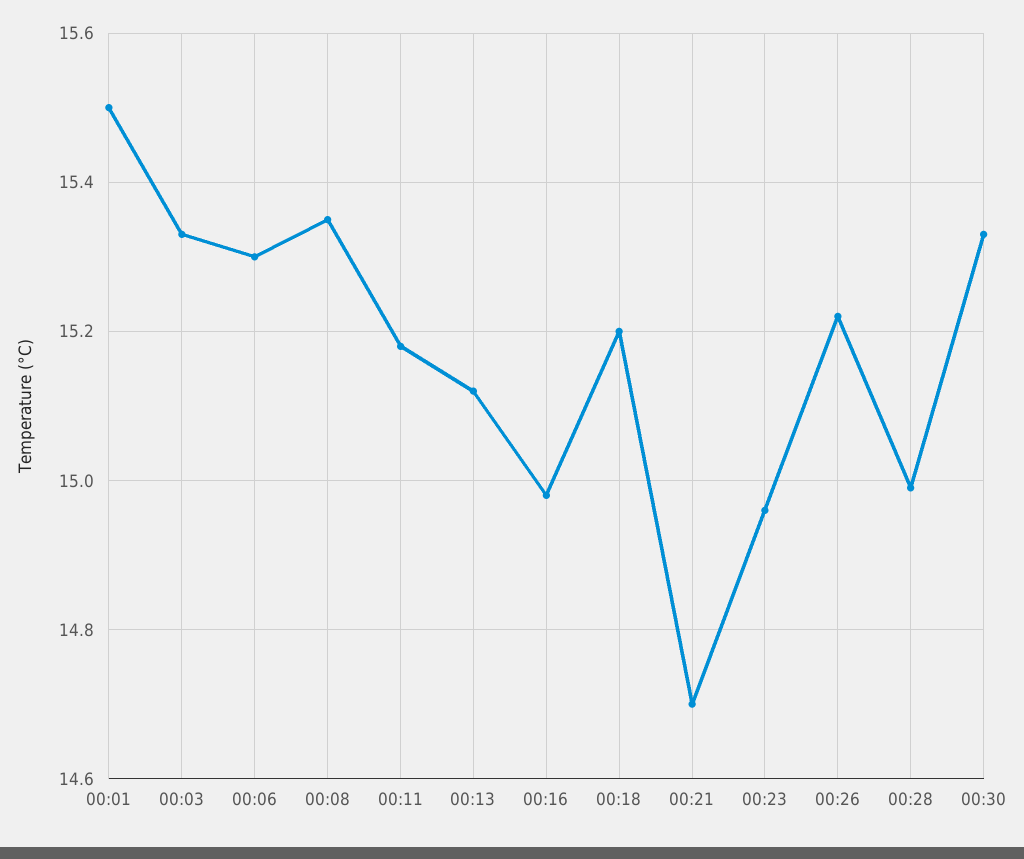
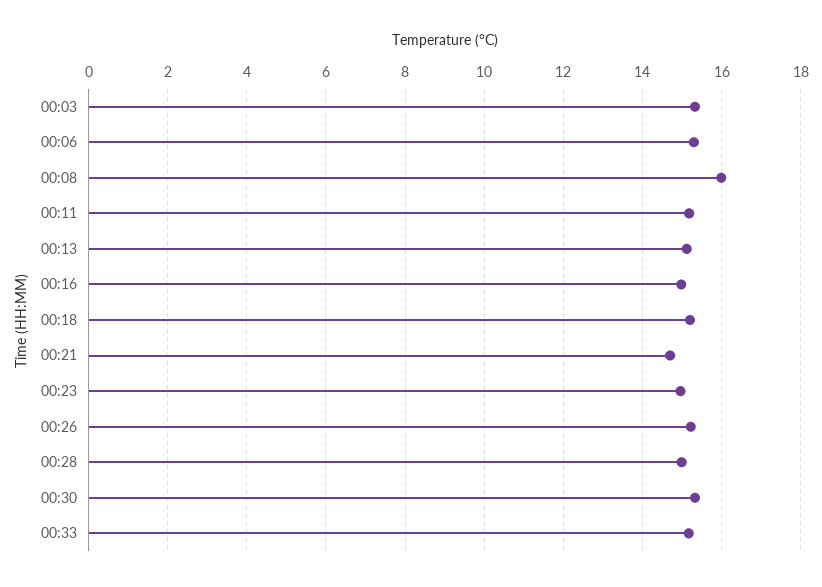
00:01: 15.5 -> none
00:08: 15.35 -> 16
00:33: none -> 15.2

